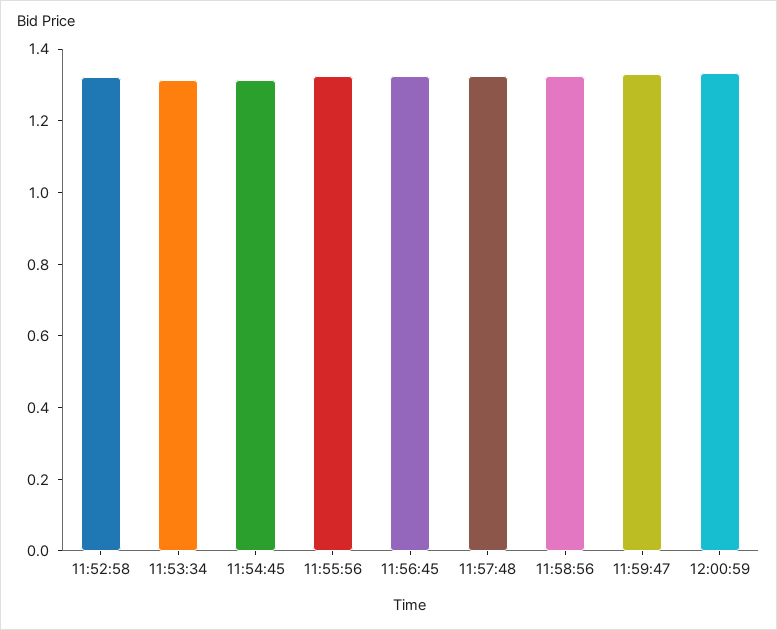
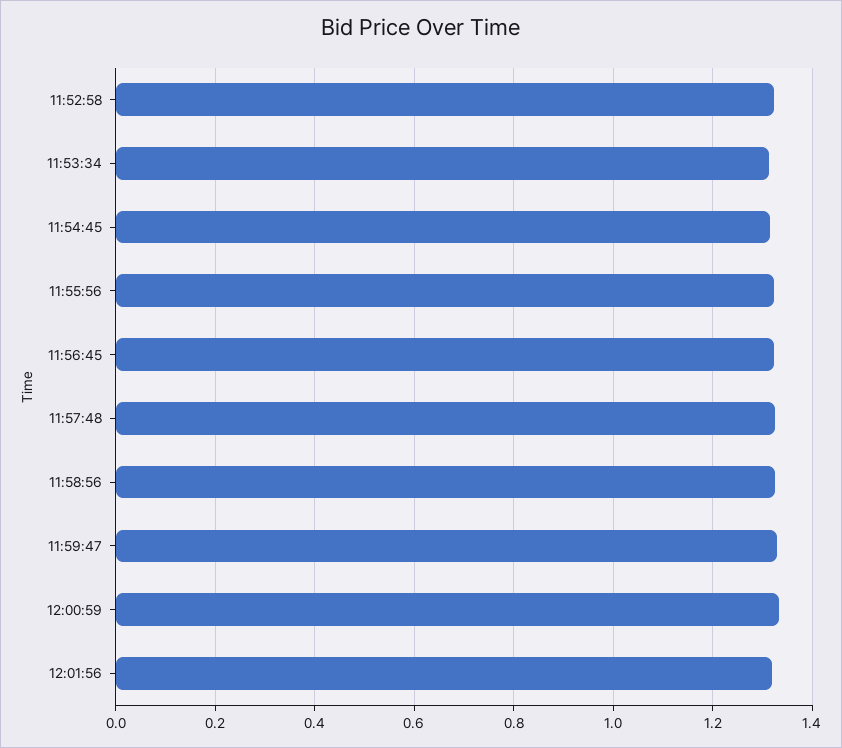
12:01:56: none -> 1.32

